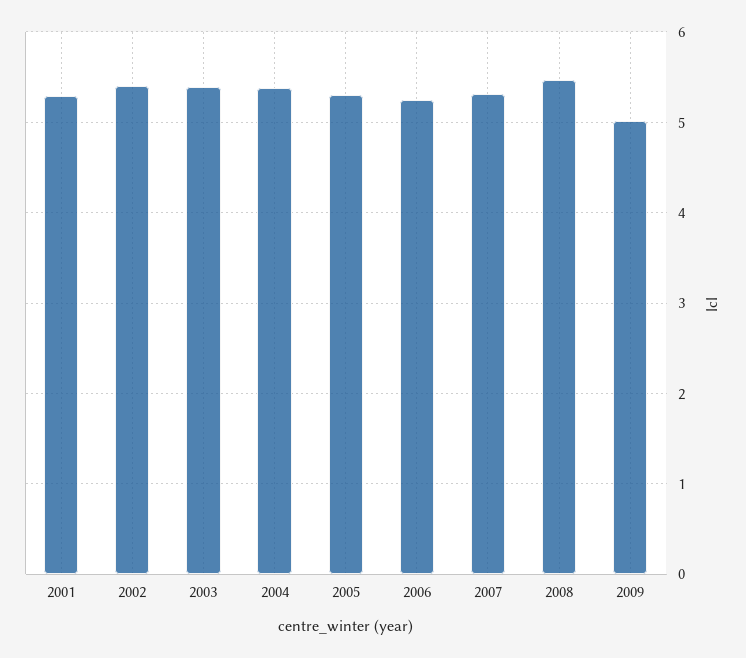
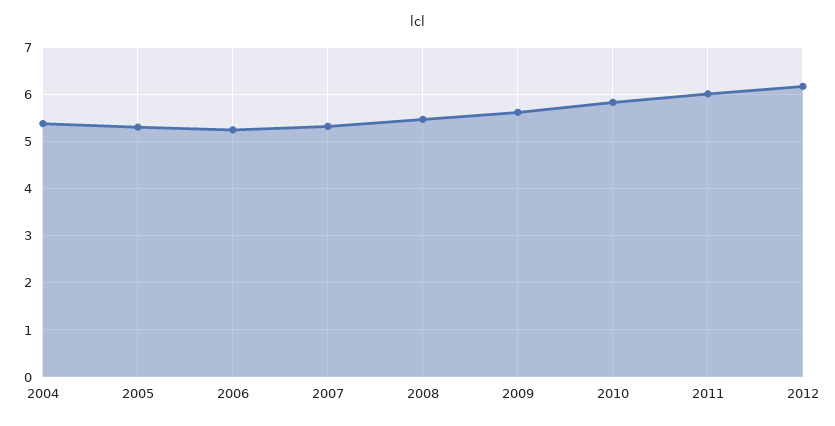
2001: 5.3 -> none
2002: 5.4 -> none
2003: 5.4 -> none
2009: 5 -> 5.6
2010: none -> 5.8
2011: none -> 6
2012: none -> 6.2

